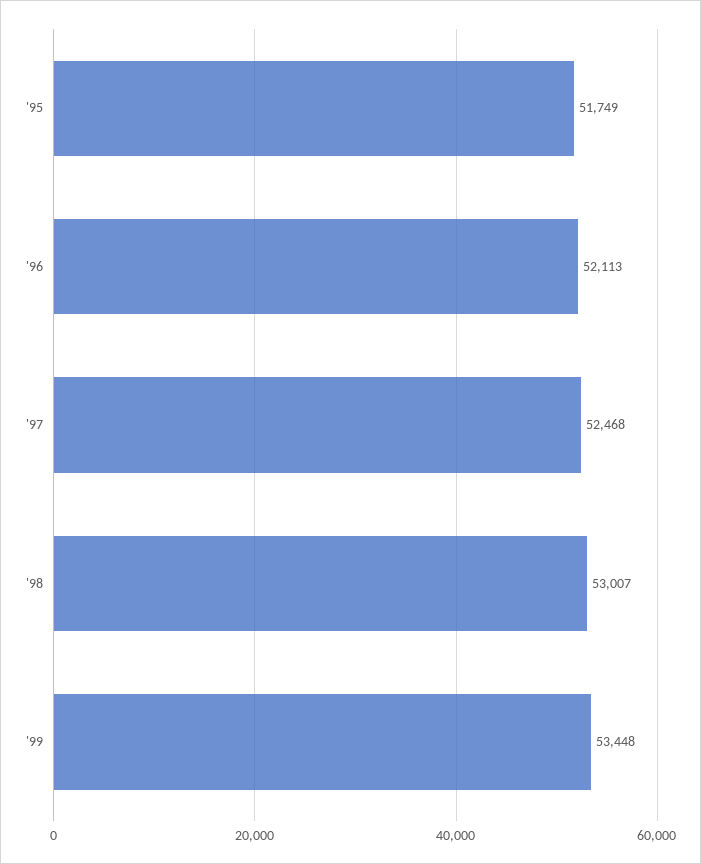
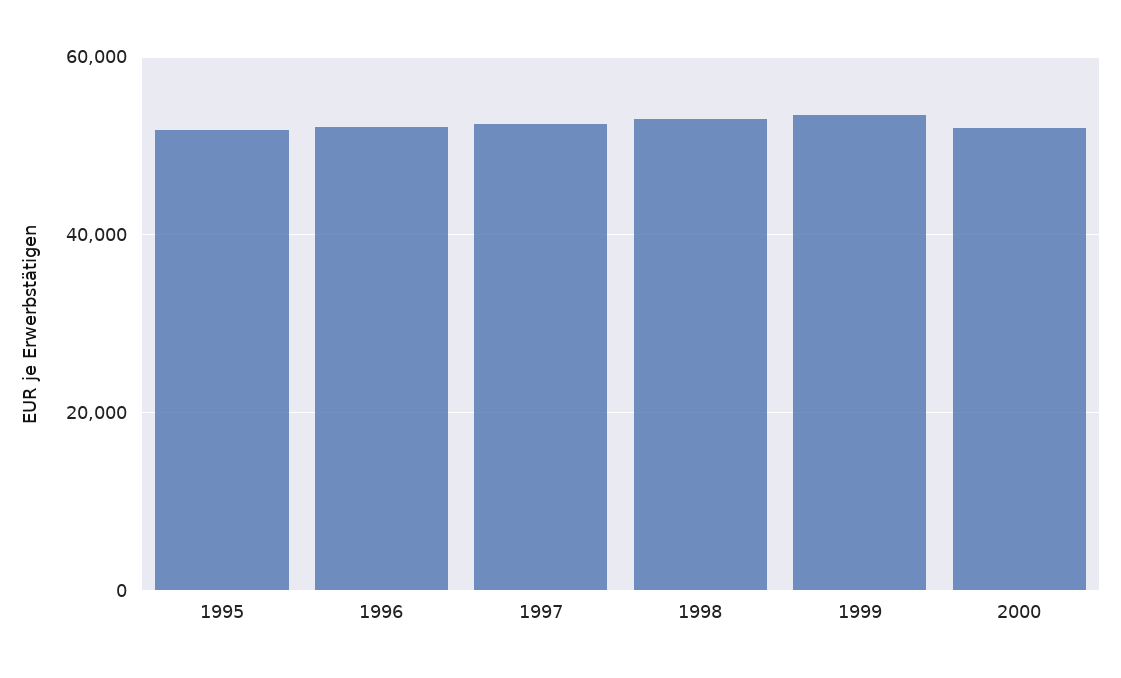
2000: none -> 52000

